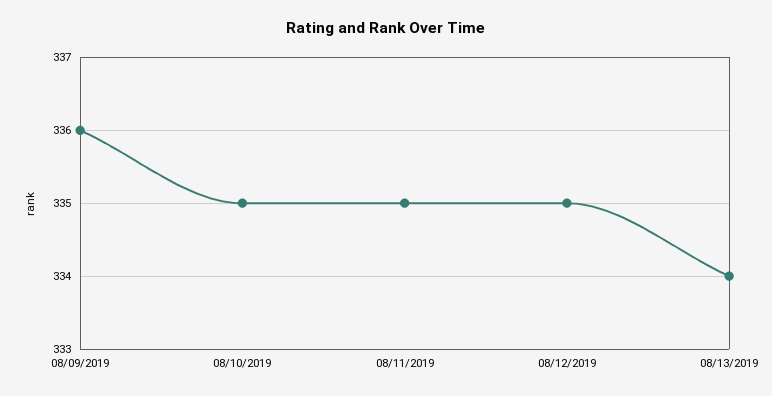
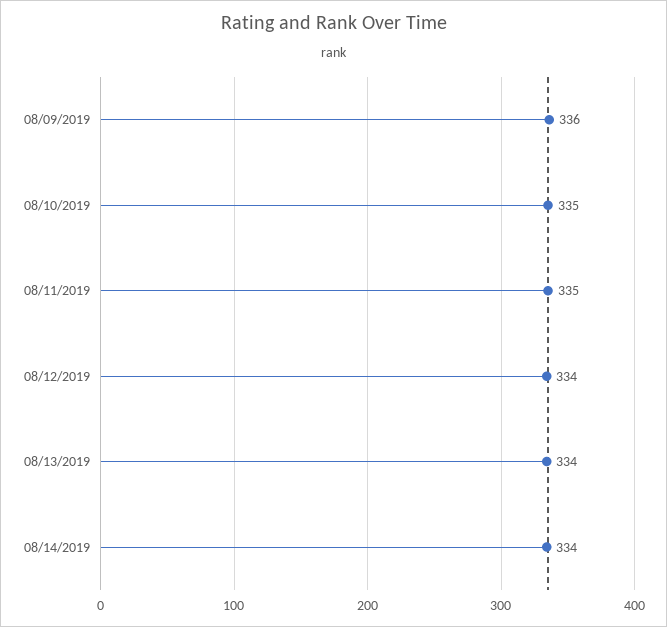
08/12/2019: 335 -> 334
08/14/2019: none -> 334

